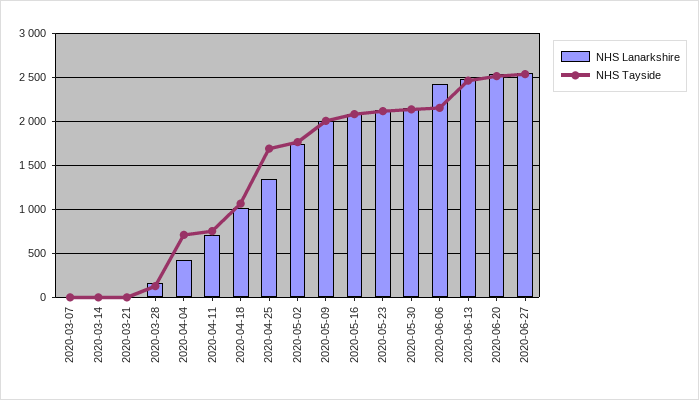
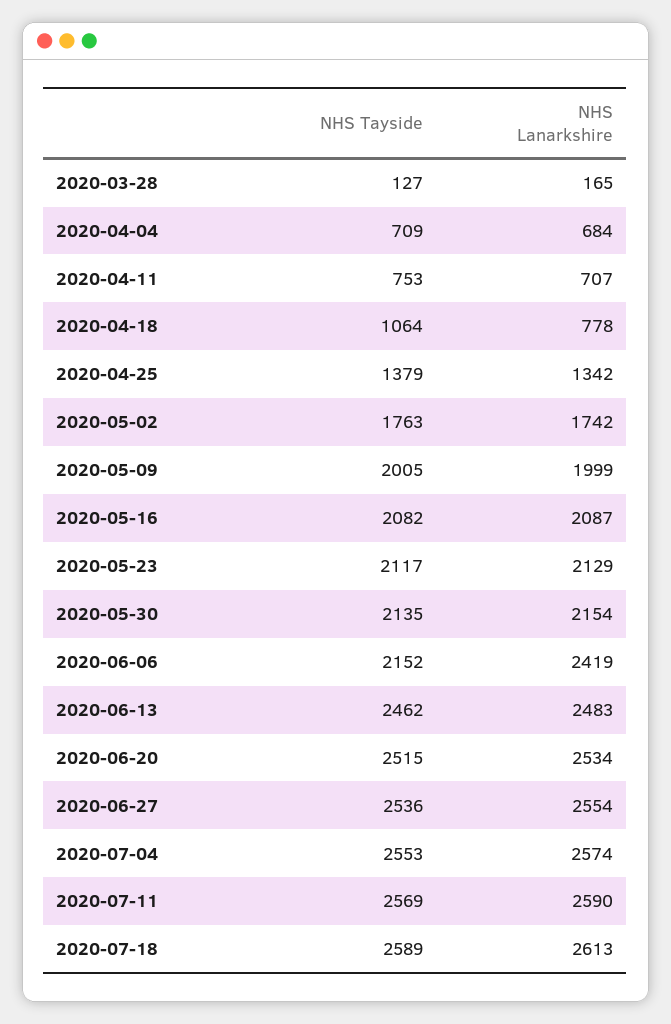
NHS Lanarkshire, 2020-03-07: 0 -> none
NHS Tayside, 2020-03-07: 0 -> none
NHS Lanarkshire, 2020-03-14: 0 -> none
NHS Tayside, 2020-03-14: 0 -> none
NHS Lanarkshire, 2020-03-21: 0 -> none
NHS Tayside, 2020-03-21: 0 -> none
NHS Lanarkshire, 2020-04-04: 400 -> 684
NHS Lanarkshire, 2020-04-18: 1000 -> 778
NHS Tayside, 2020-04-25: 1700 -> 1379
NHS Tayside, 2020-07-04: none -> 2553
NHS Lanarkshire, 2020-07-04: none -> 2574
NHS Tayside, 2020-07-11: none -> 2569
NHS Lanarkshire, 2020-07-11: none -> 2590
NHS Tayside, 2020-07-18: none -> 2589
NHS Lanarkshire, 2020-07-18: none -> 2613

